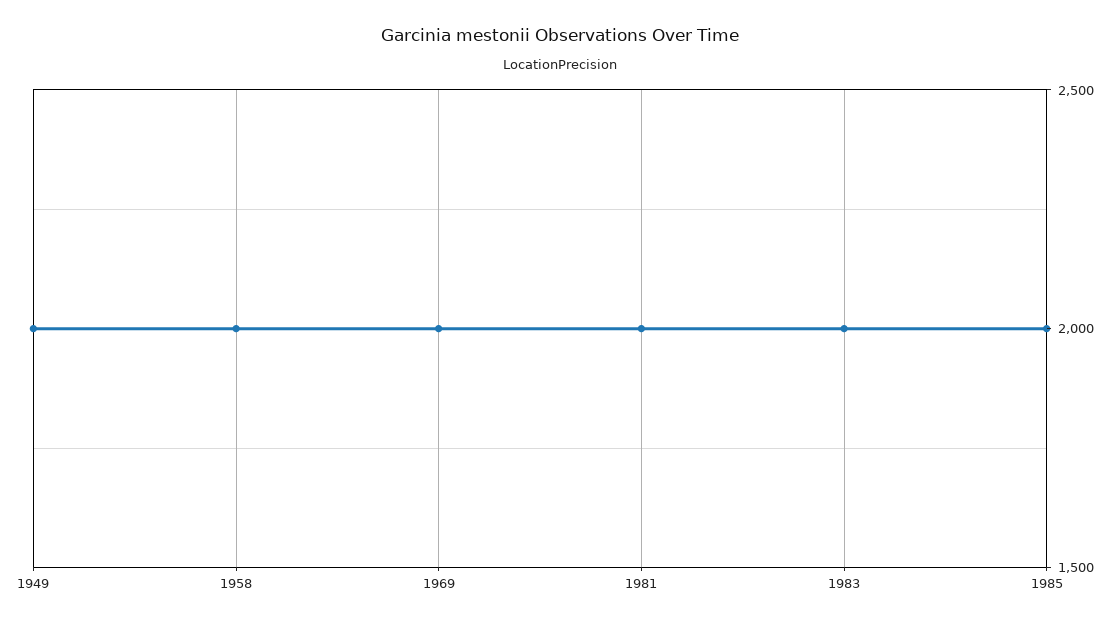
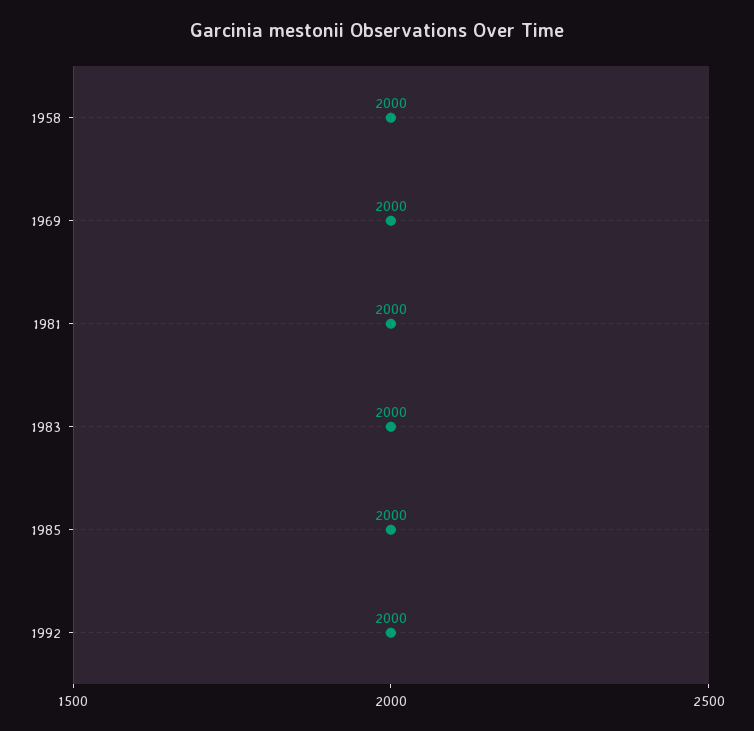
1949: 2000 -> none
1992: none -> 2000

